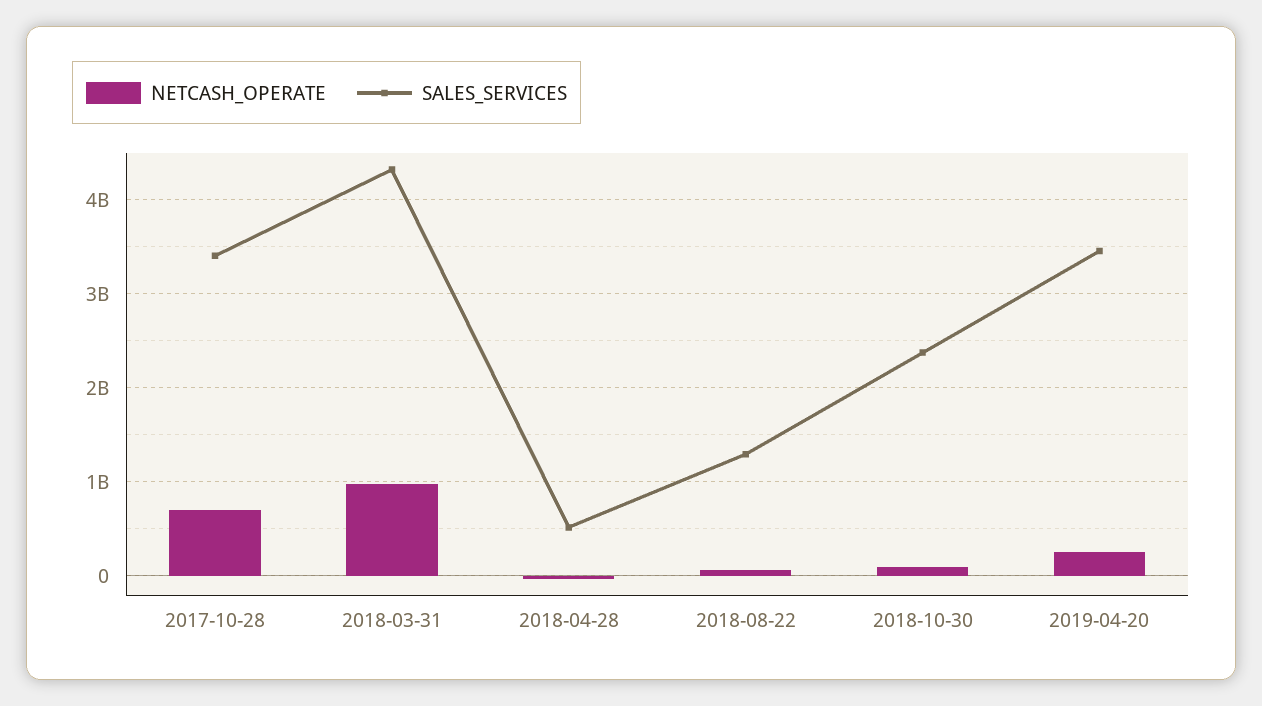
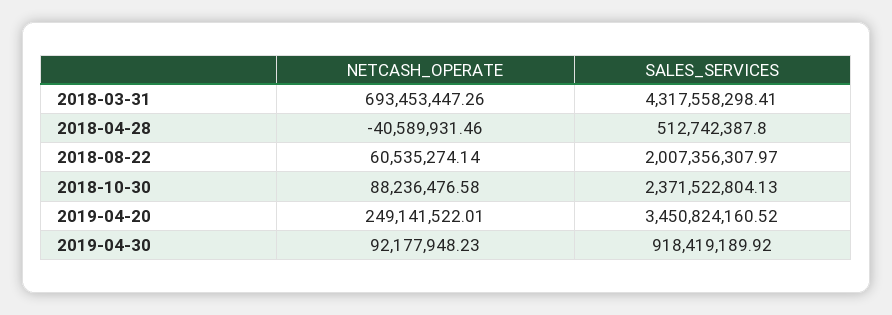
NETCASH_OPERATE, 2017-10-28: 700000000 -> none
SALES_SERVICES, 2017-10-28: 3400000000 -> none
NETCASH_OPERATE, 2018-03-31: 1000000000 -> 693453447.26
SALES_SERVICES, 2018-08-22: 1300000000 -> 2007356307.97
NETCASH_OPERATE, 2019-04-30: none -> 92177948.23
SALES_SERVICES, 2019-04-30: none -> 918419189.92

